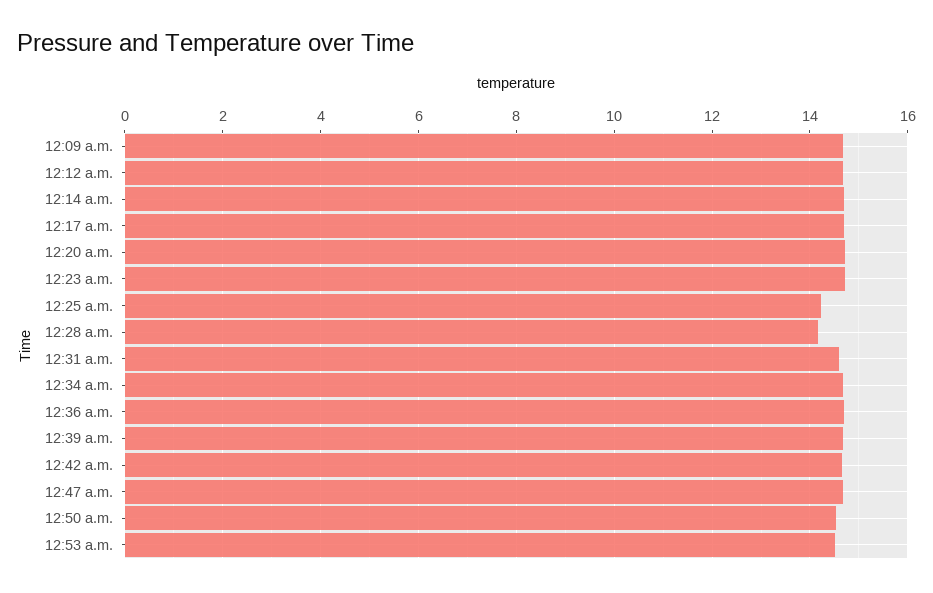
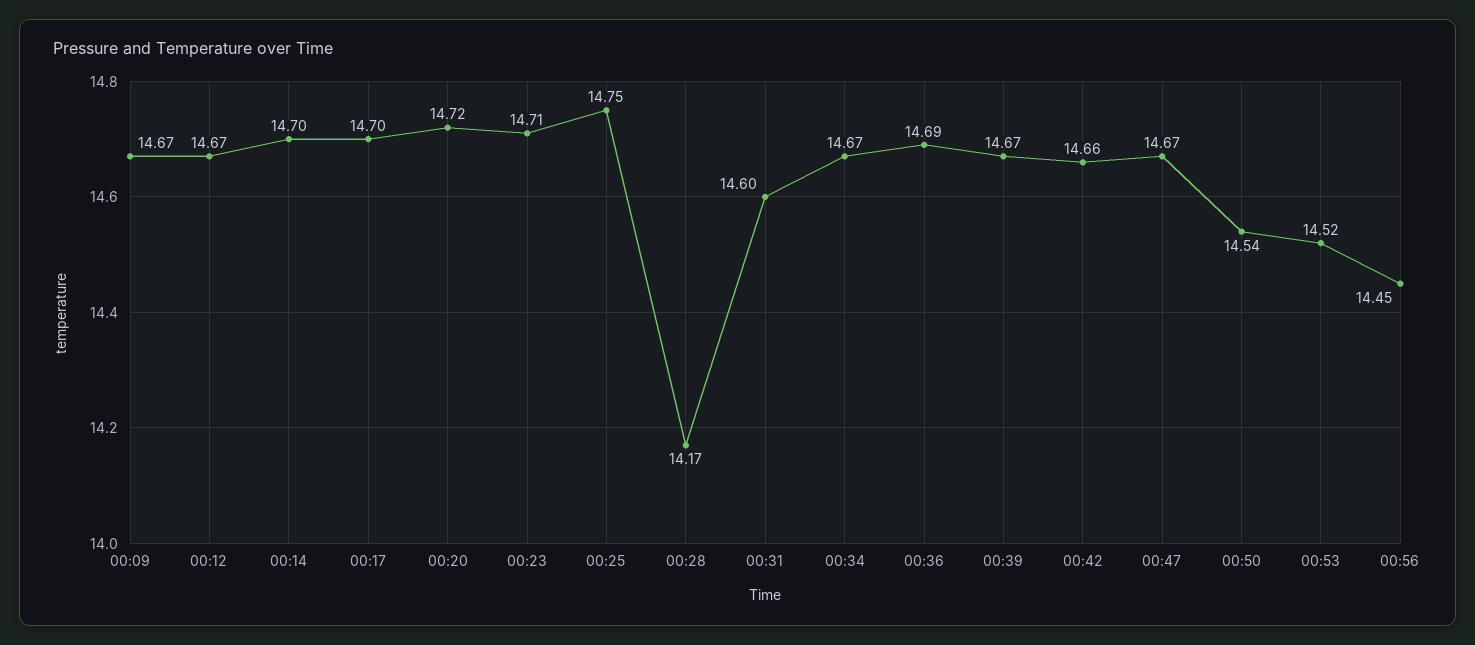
12:25 a.m.: 14.2 -> 14.75
00:56: none -> 14.45

